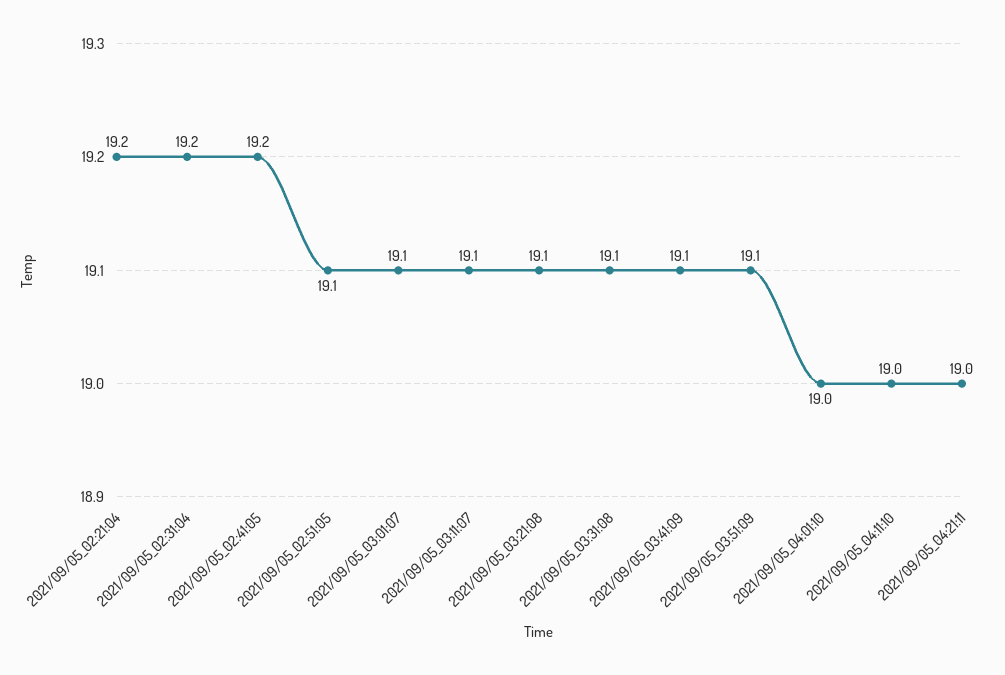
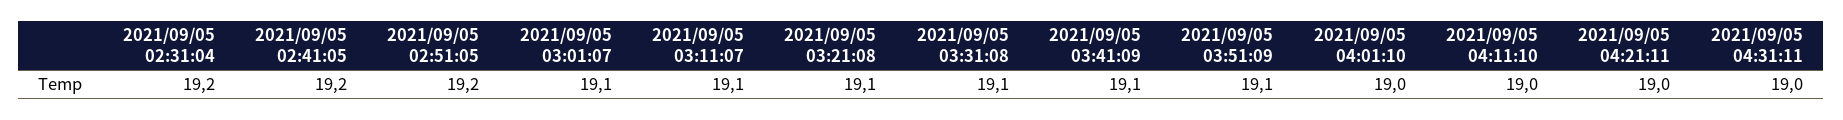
2021/09/05_02:21:04: 19.2 -> none
2021/09/05_02:51:05: 19.1 -> 19.2
2021/09/05 04:31:11: none -> 19

